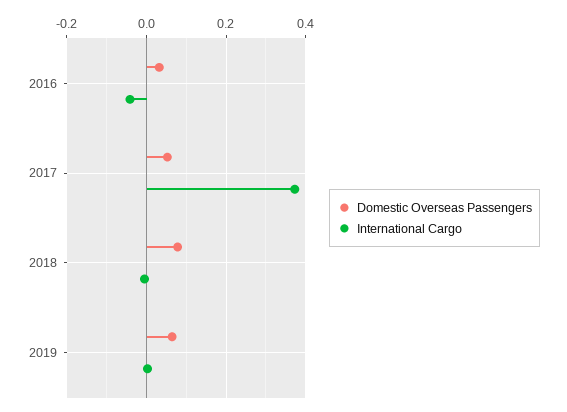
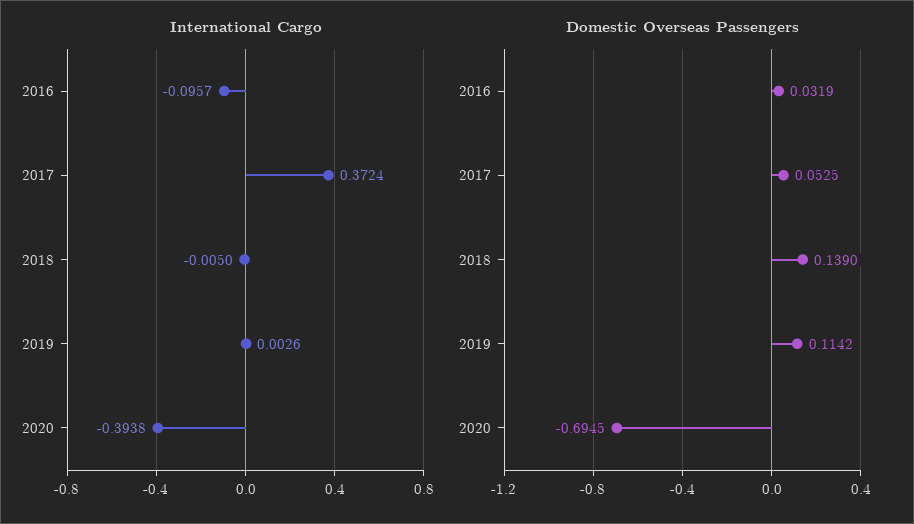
International Cargo, 2016: -0.04 -> -0.0957
Domestic Overseas Passengers, 2018: 0.08 -> 0.139
Domestic Overseas Passengers, 2019: 0.06 -> 0.1142
International Cargo, 2020: none -> -0.3938
Domestic Overseas Passengers, 2020: none -> -0.6945

